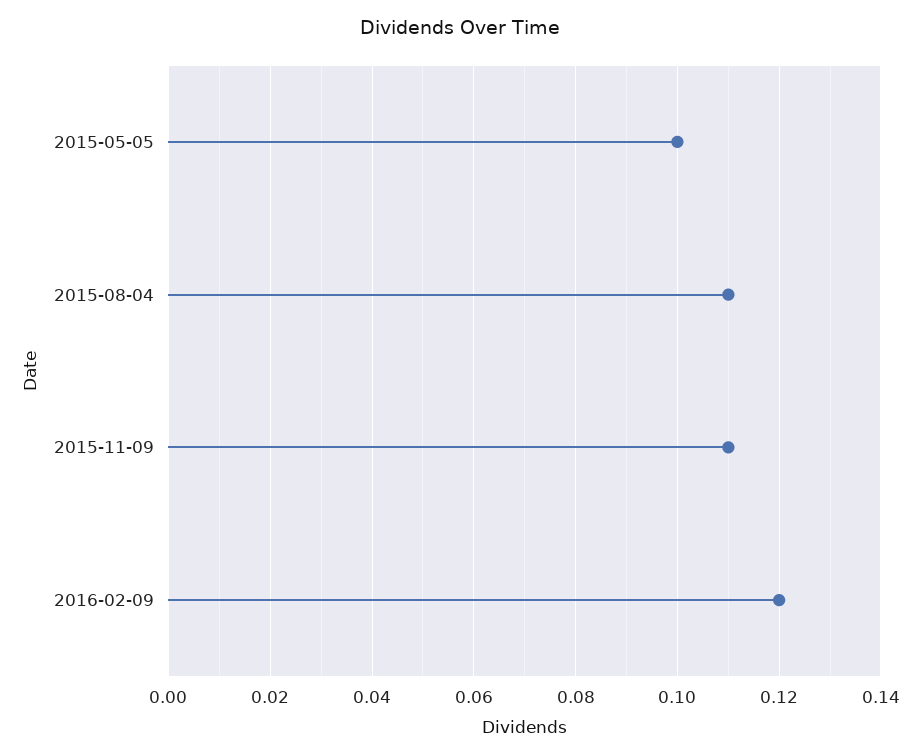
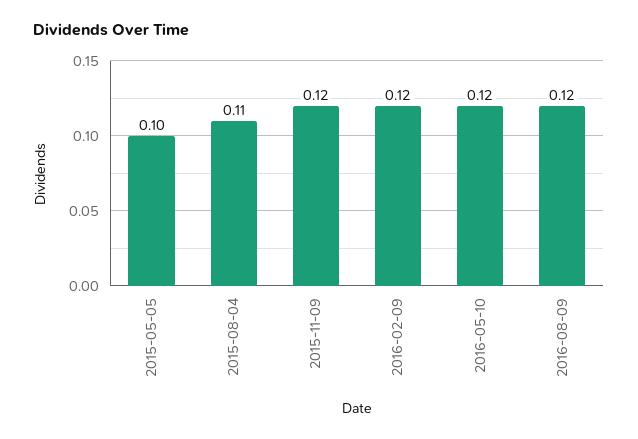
2015-11-09: 0.11 -> 0.12
2016-05-10: none -> 0.12
2016-08-09: none -> 0.12

